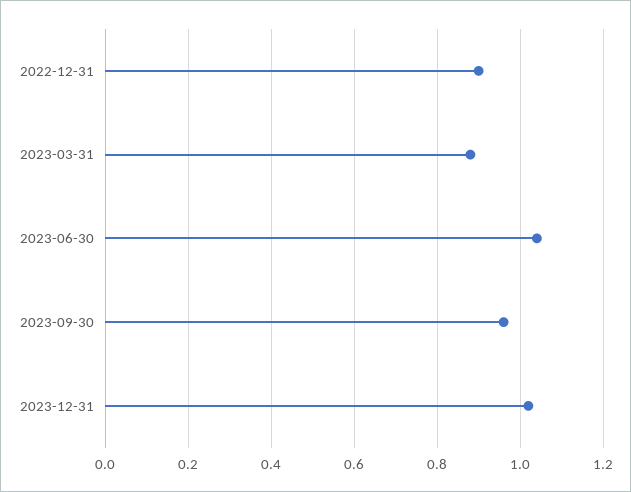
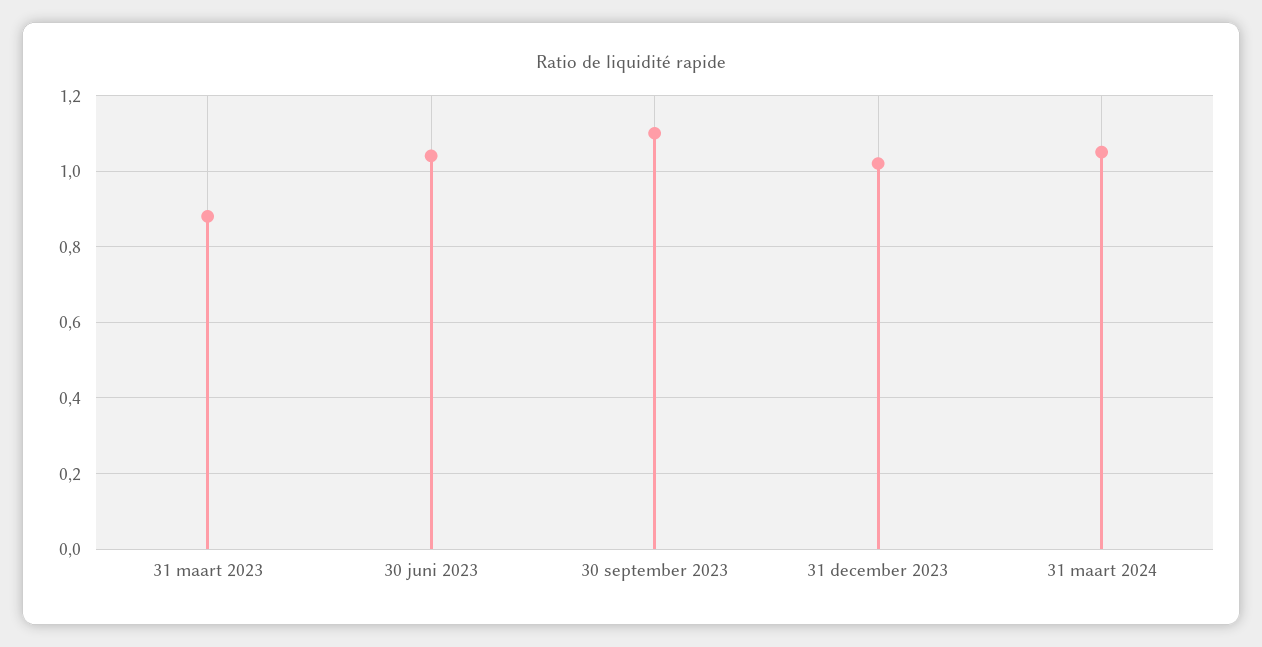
2022-12-31: 0.9 -> none
2023-09-30: 0.95 -> 1.1
31 maart 2024: none -> 1.05

